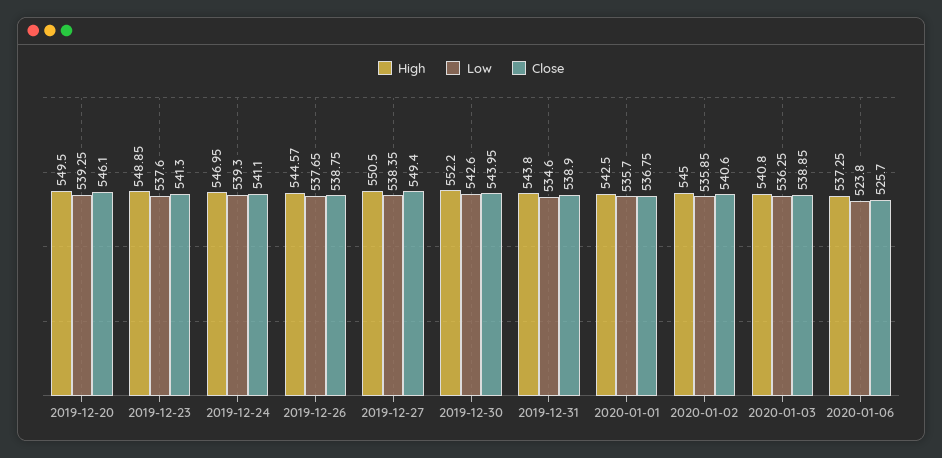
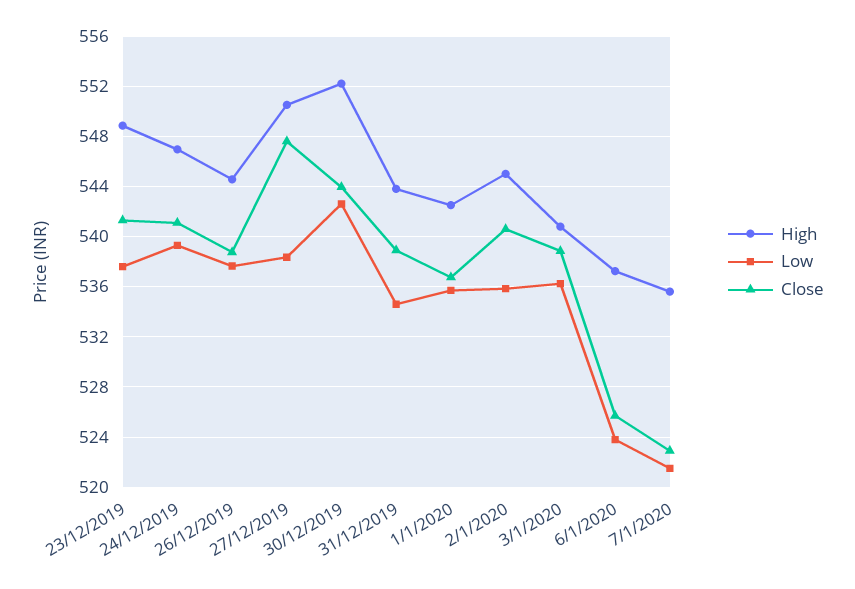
High, 2019-12-20: 549.5 -> none
Low, 2019-12-20: 539.25 -> none
Close, 2019-12-20: 546.1 -> none
Close, 2019-12-27: 549.4 -> 547.5
High, 7/1/2020: none -> 535.5
Low, 7/1/2020: none -> 521.5
Close, 7/1/2020: none -> 523

